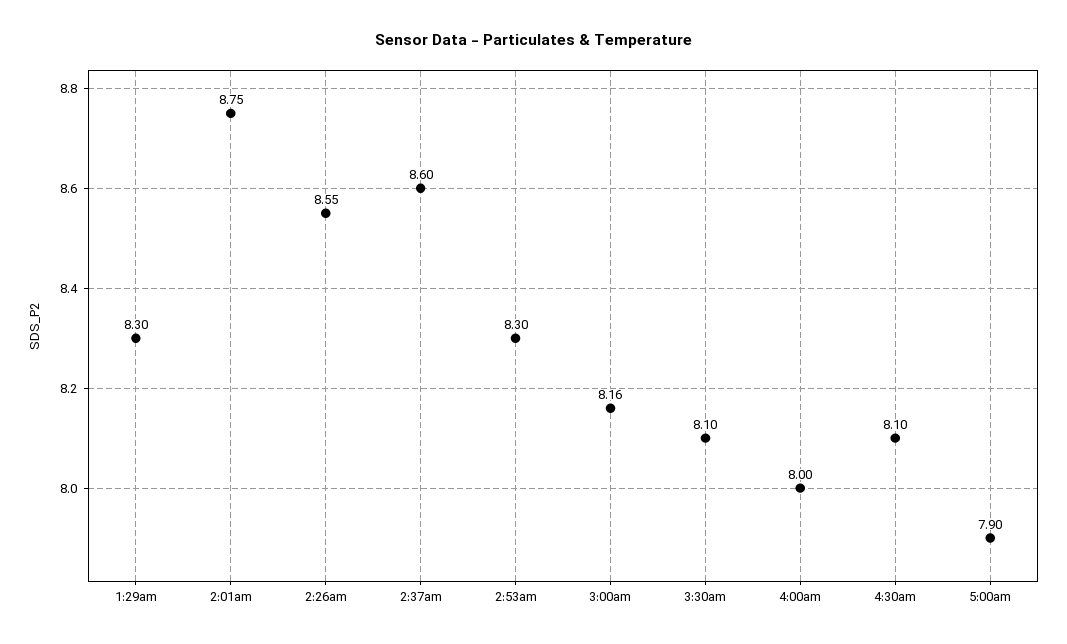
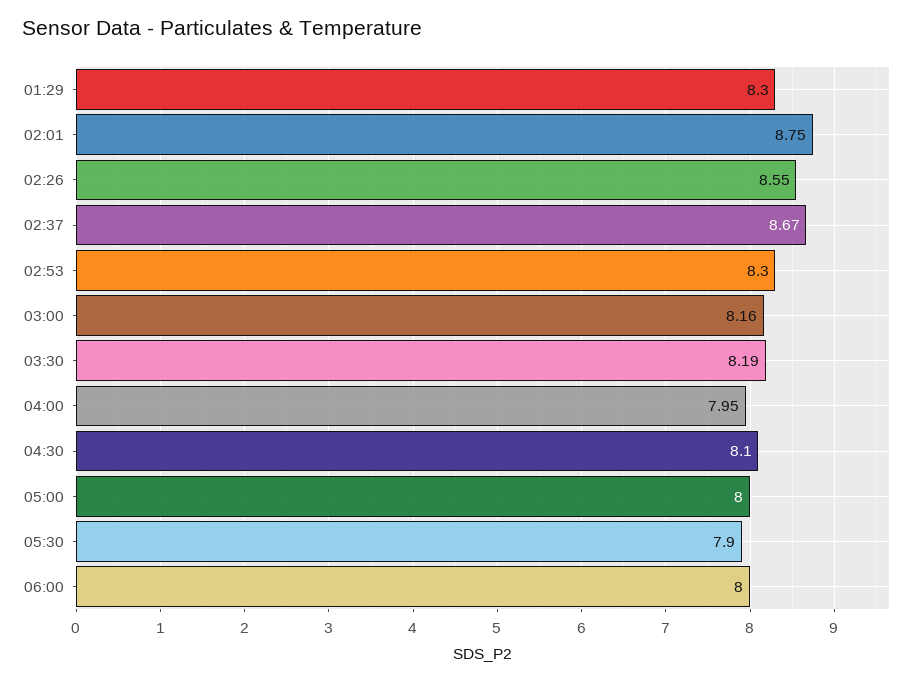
2:37am: 8.6 -> 8.67
3:30am: 8.1 -> 8.19
4:00am: 8 -> 7.95
5:00am: 7.9 -> 8
05:30: none -> 7.9
06:00: none -> 8

